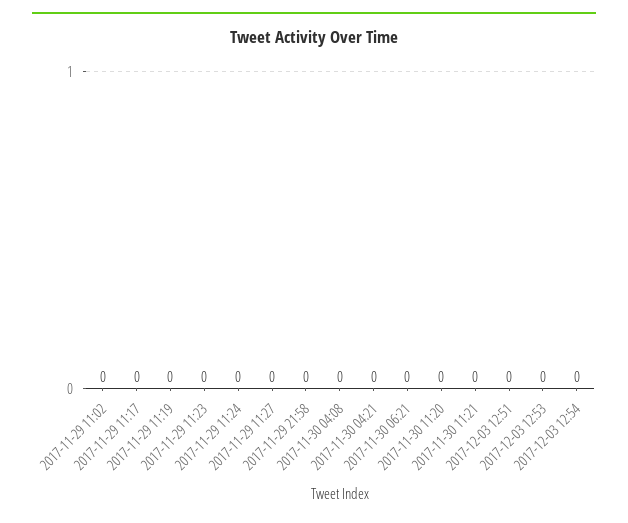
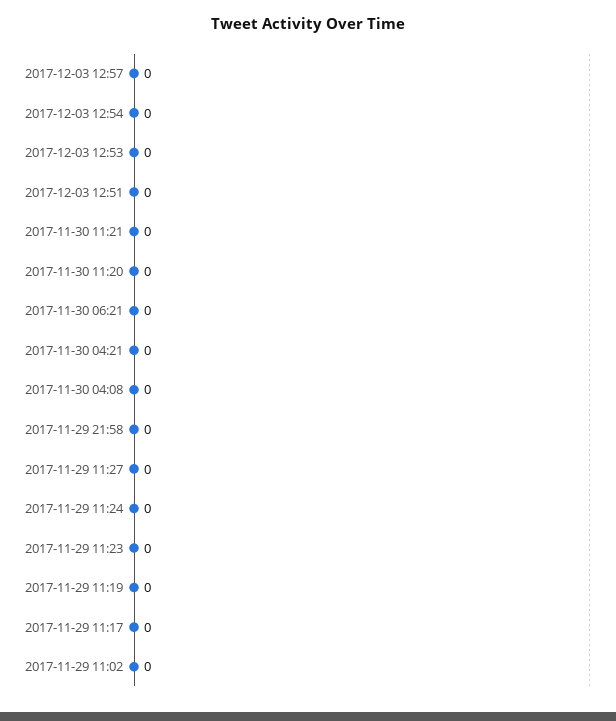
2017-12-03 12:57: none -> 0

